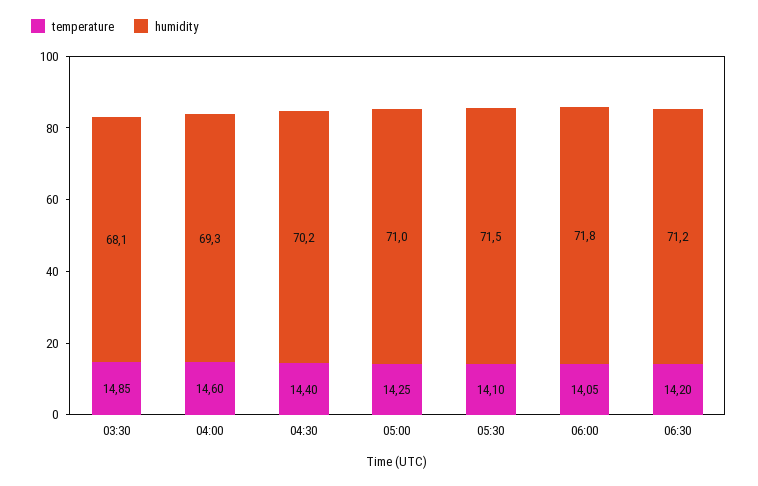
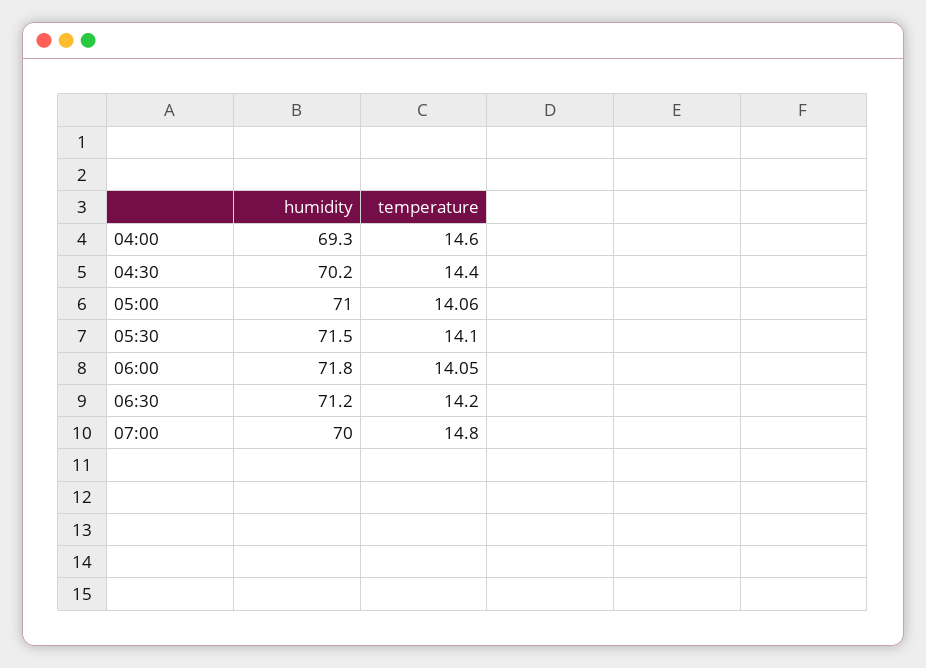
temperature, 03:30: 14.85 -> none
humidity, 03:30: 68.1 -> none
temperature, 05:00: 14.25 -> 14.06
humidity, 07:00: none -> 70
temperature, 07:00: none -> 14.8

